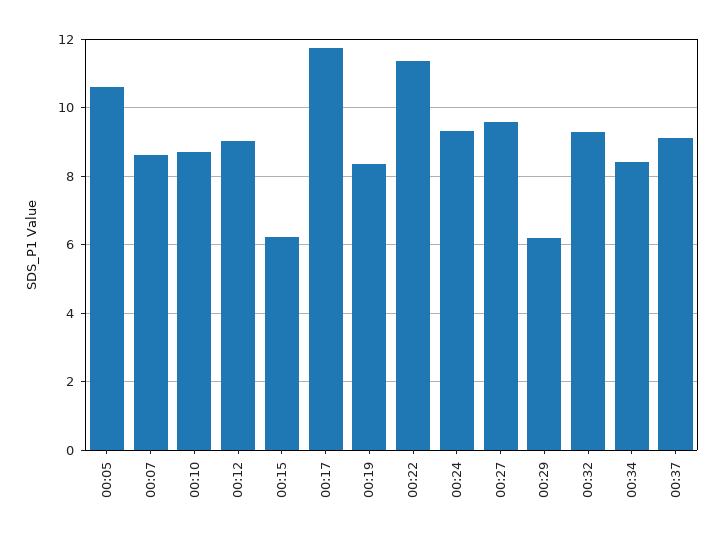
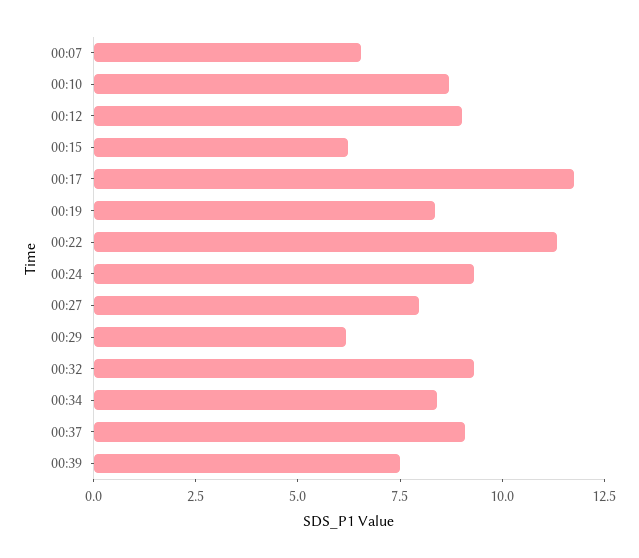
00:05: 10.6 -> none
00:07: 8.6 -> 6.5
00:27: 9.6 -> 8
00:39: none -> 7.5

